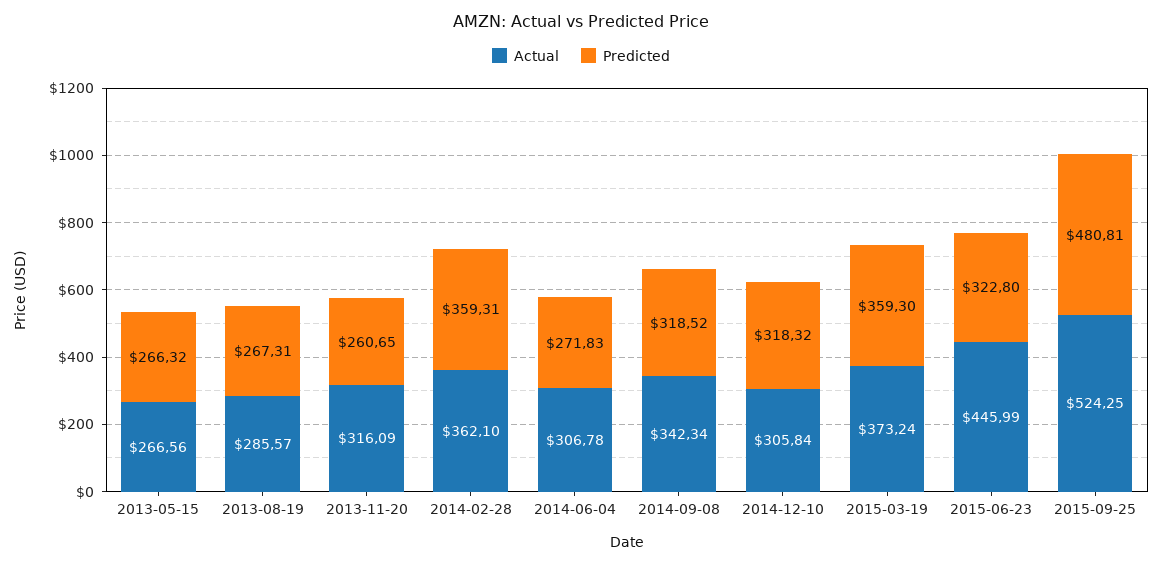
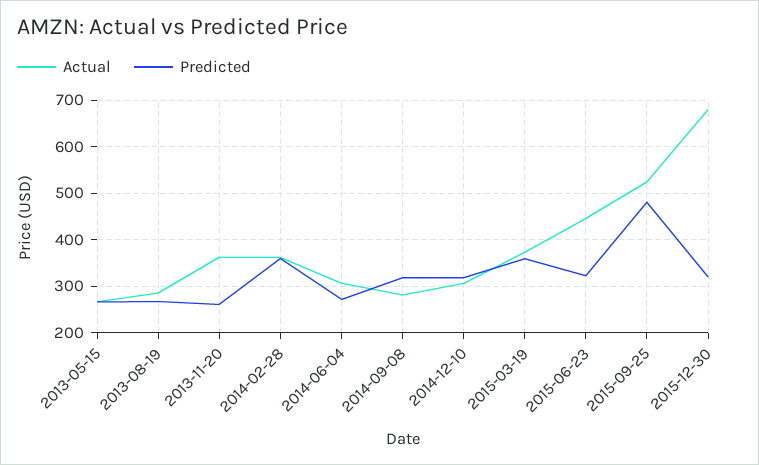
Actual, 2013-11-20: 316.09 -> 360
Actual, 2014-09-08: 342.34 -> 280
Actual, 2015-12-30: none -> 680
Predicted, 2015-12-30: none -> 320

